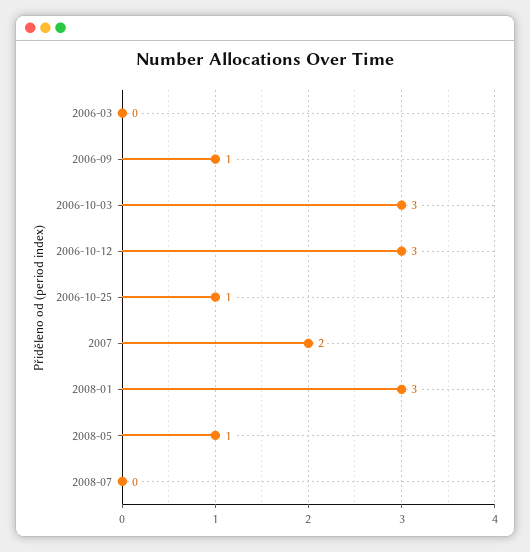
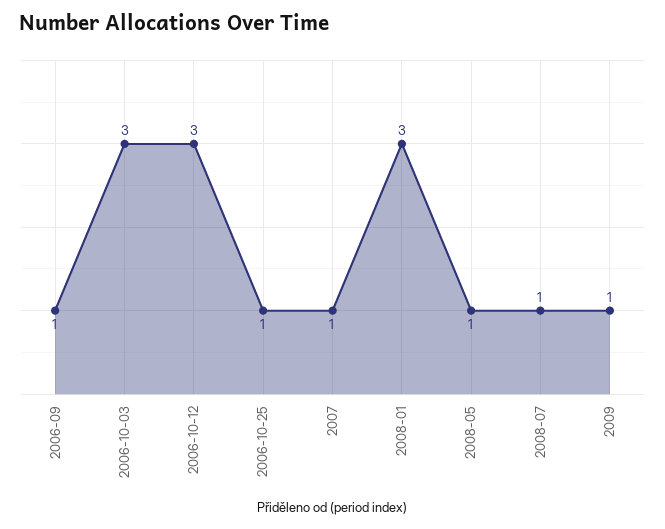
2006-03: 0 -> none
2007: 2 -> 1
2008-07: 0 -> 1
2009: none -> 1

